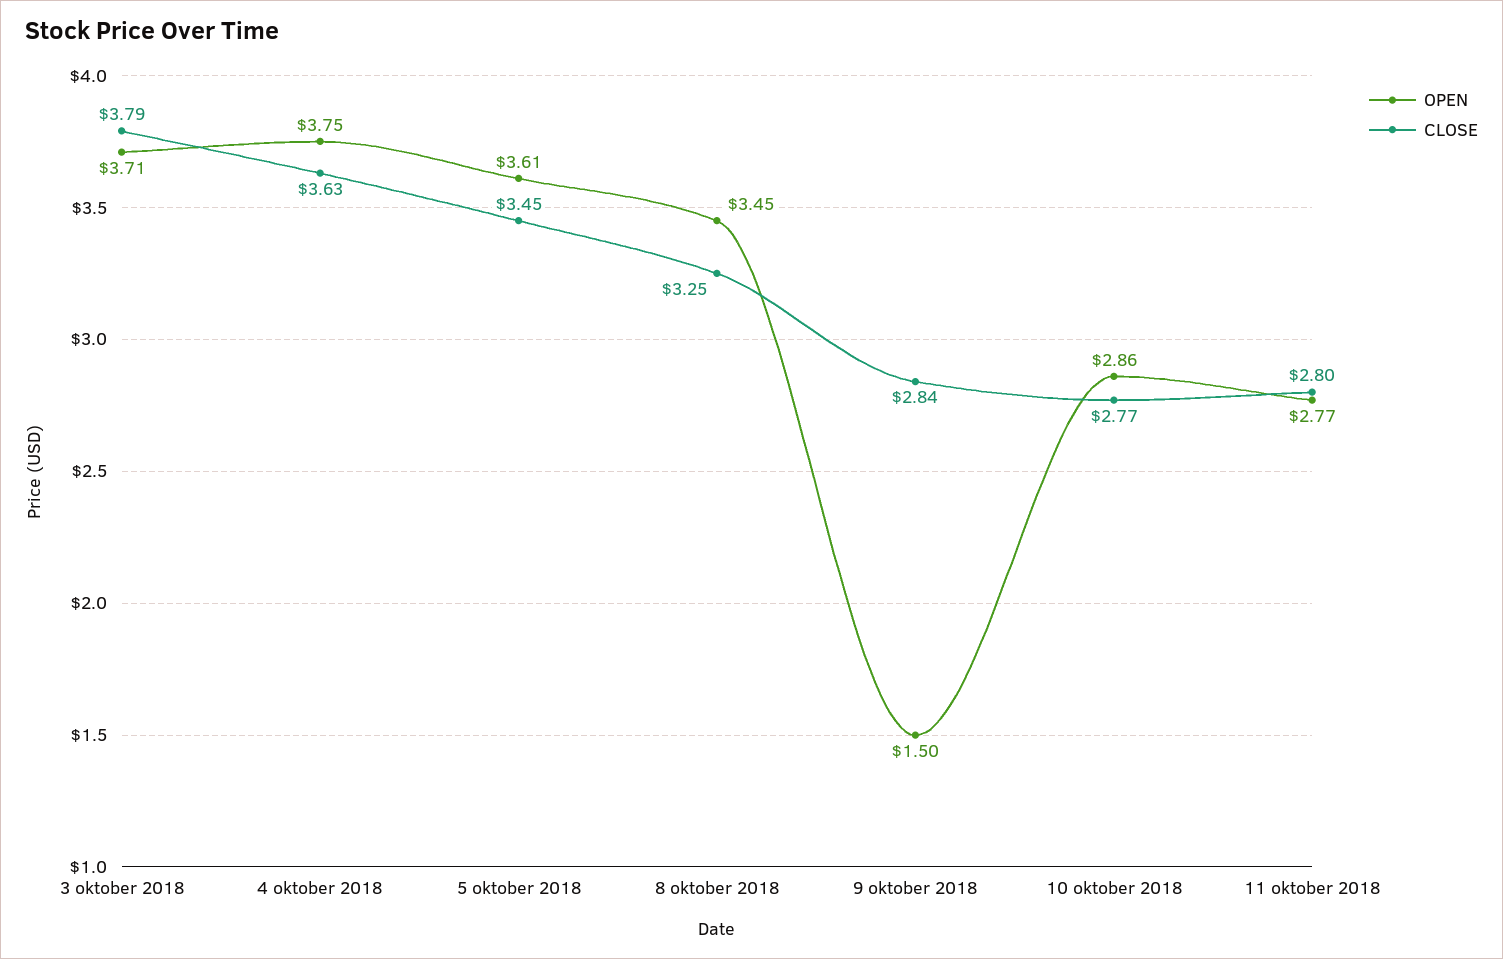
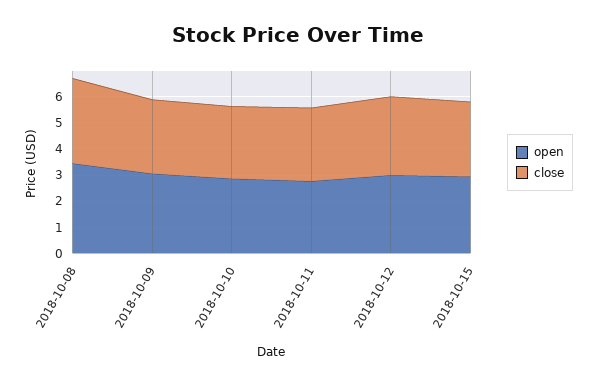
OPEN, 3 oktober 2018: 3.71 -> none
CLOSE, 3 oktober 2018: 3.79 -> none
OPEN, 4 oktober 2018: 3.75 -> none
CLOSE, 4 oktober 2018: 3.63 -> none
OPEN, 5 oktober 2018: 3.61 -> none
CLOSE, 5 oktober 2018: 3.45 -> none
OPEN, 9 oktober 2018: 1.5 -> 3
OPEN, 2018-10-12: none -> 3
CLOSE, 2018-10-12: none -> 3
OPEN, 2018-10-15: none -> 3
CLOSE, 2018-10-15: none -> 3

